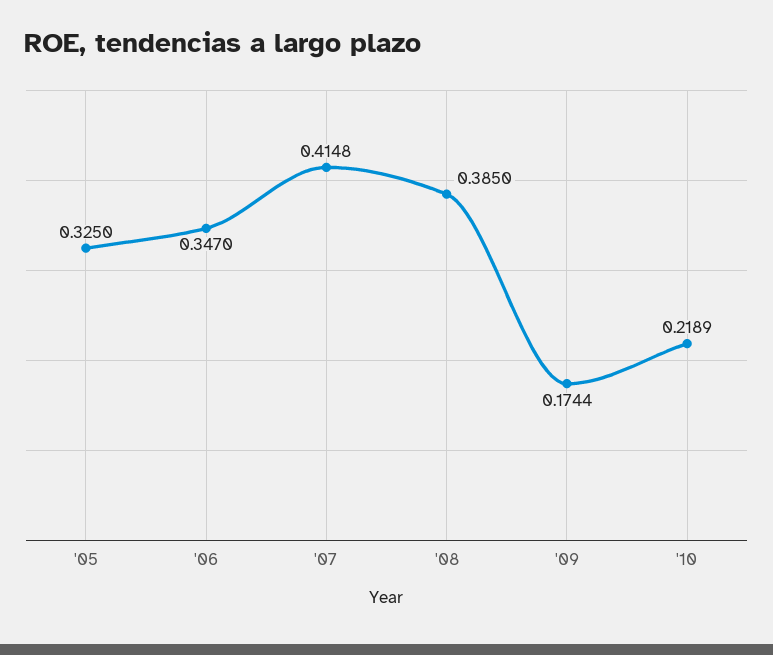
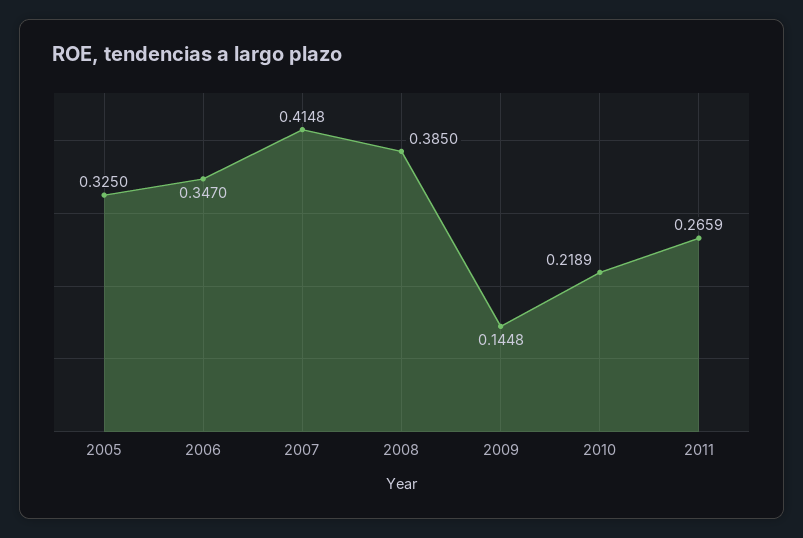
'09: 0.1744 -> 0.1448
2011: none -> 0.2659

